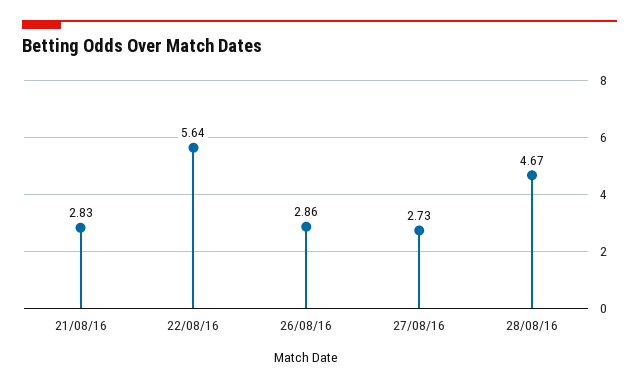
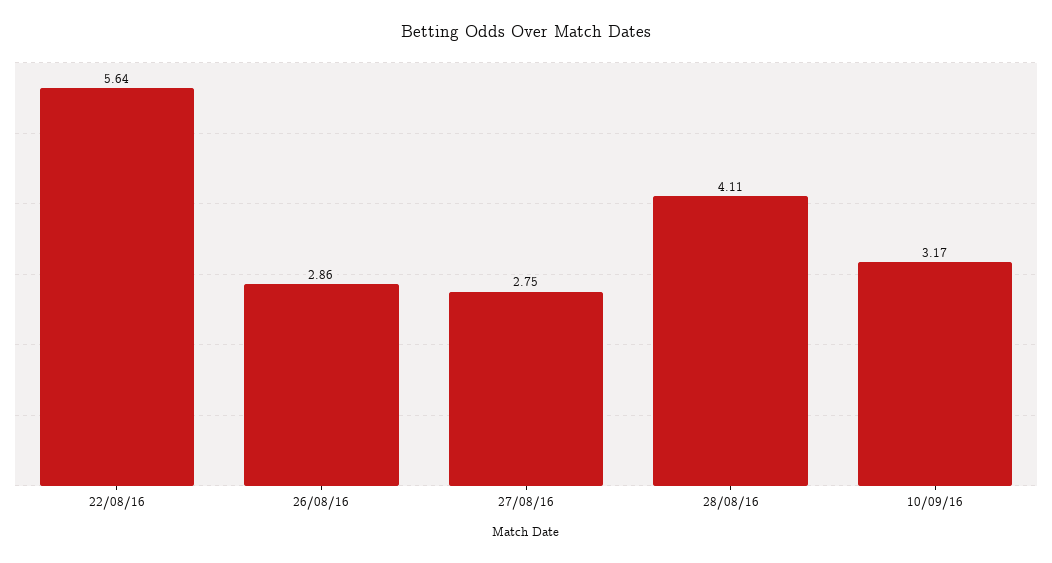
21/08/16: 2.83 -> none
27/08/16: 2.73 -> 2.75
28/08/16: 4.67 -> 4.11
10/09/16: none -> 3.17

